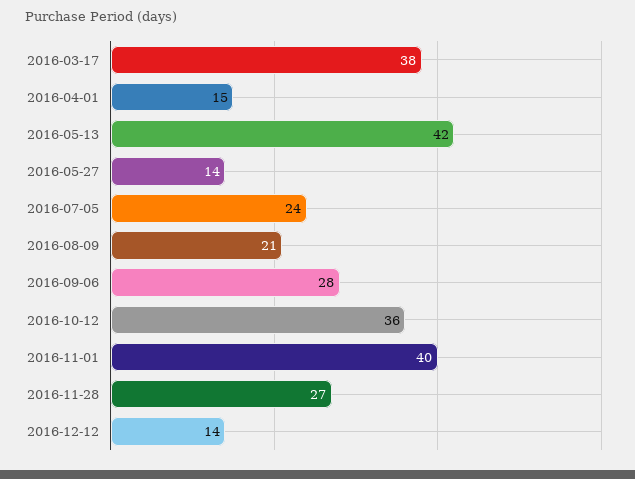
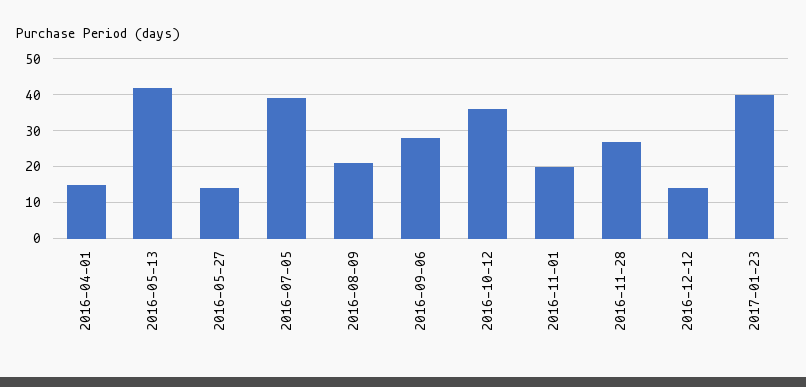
2016-03-17: 38 -> none
2016-07-05: 24 -> 40
2016-11-01: 40 -> 20
2017-01-23: none -> 40

